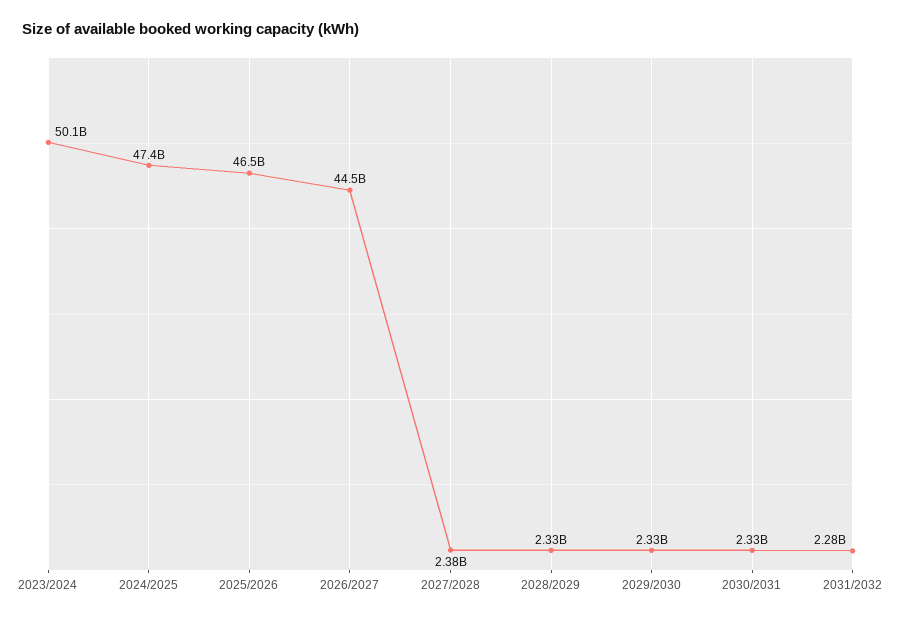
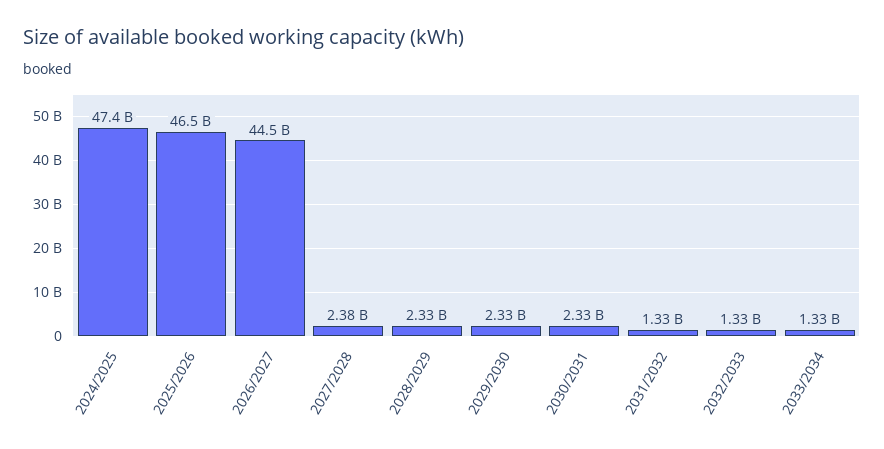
2023/2024: 50100000000 -> none
2031/2032: 2280000000 -> 1330000000
2032/2033: none -> 1330000000
2033/2034: none -> 1330000000

